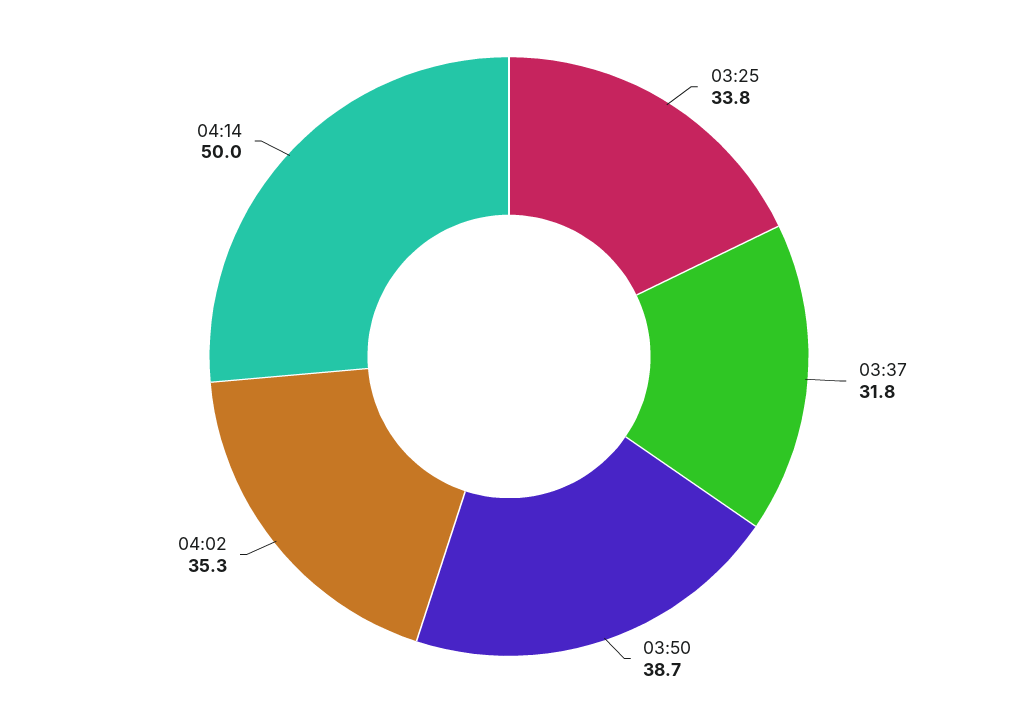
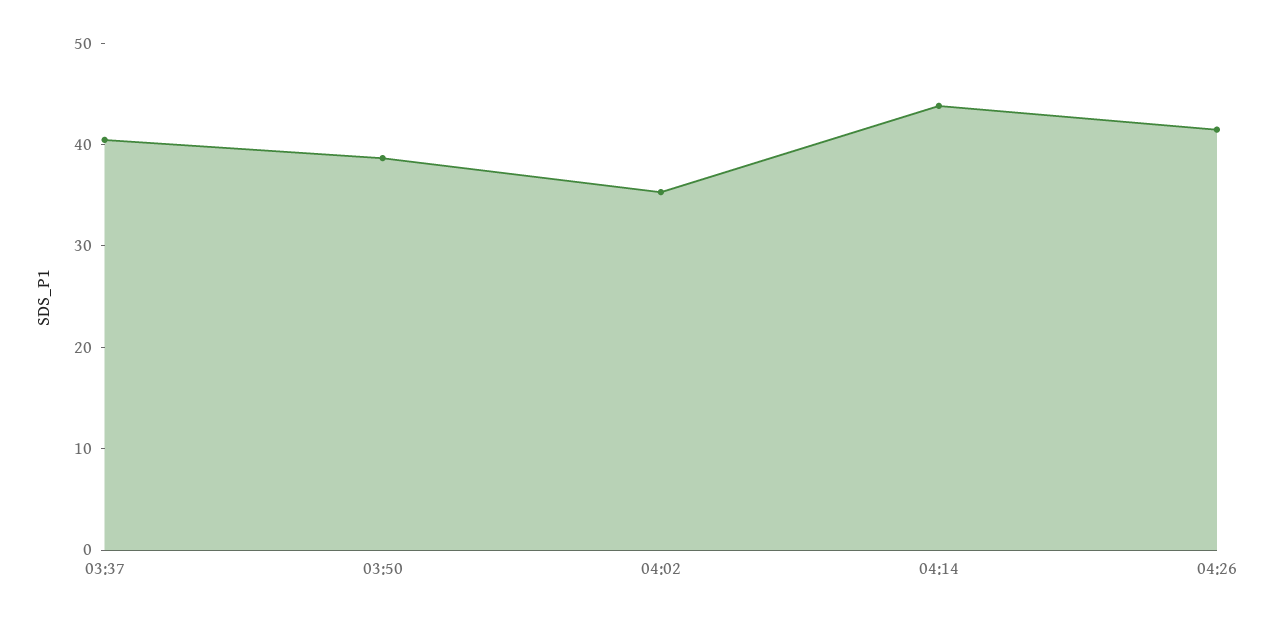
03:25: 33.8 -> none
03:37: 31.8 -> 40
04:14: 50 -> 44
04:26: none -> 42

